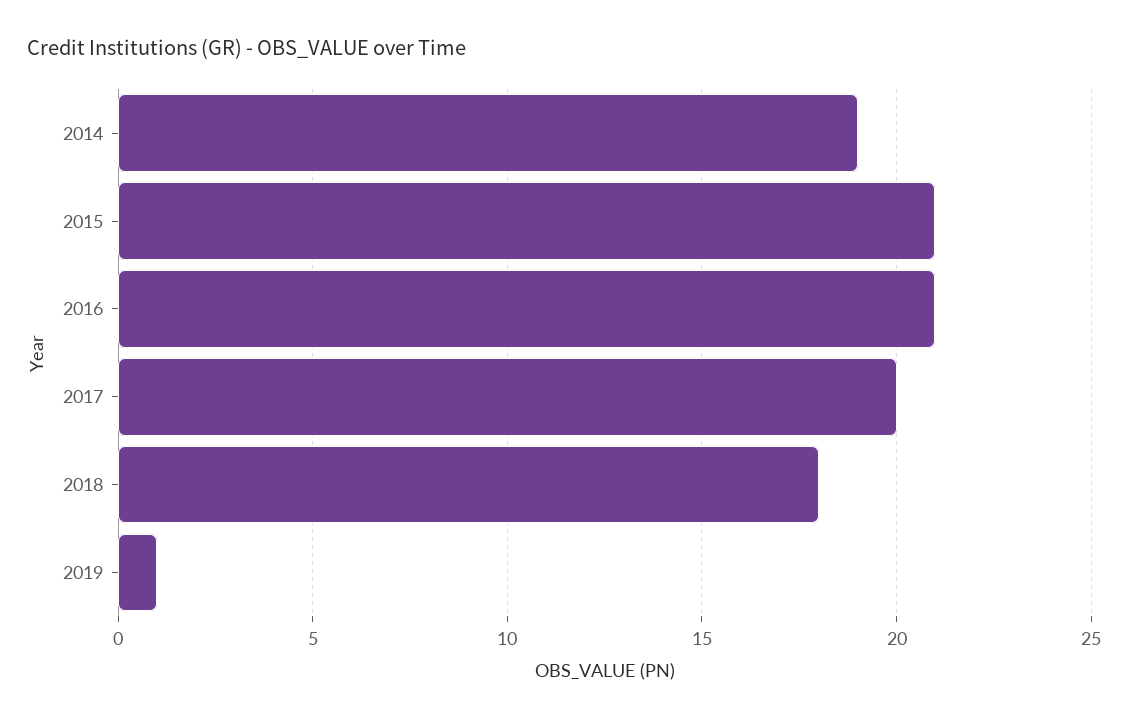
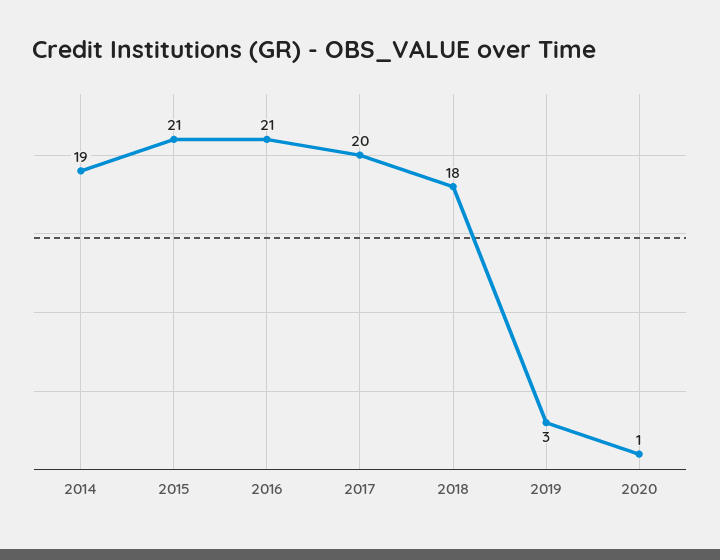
2019: 1 -> 3
2020: none -> 1

